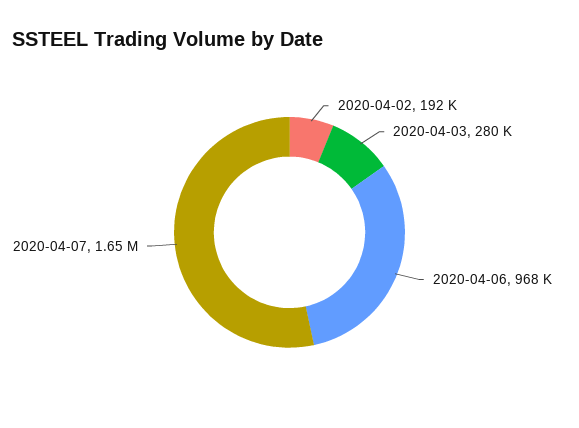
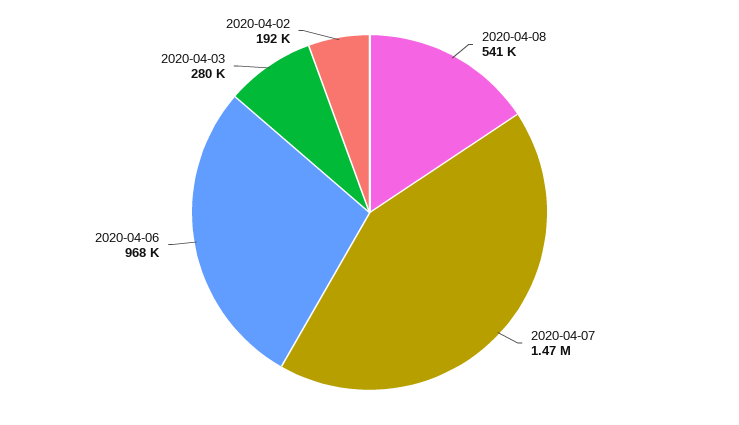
2020-04-07: 1650000 -> 1470000
2020-04-08: none -> 541000

